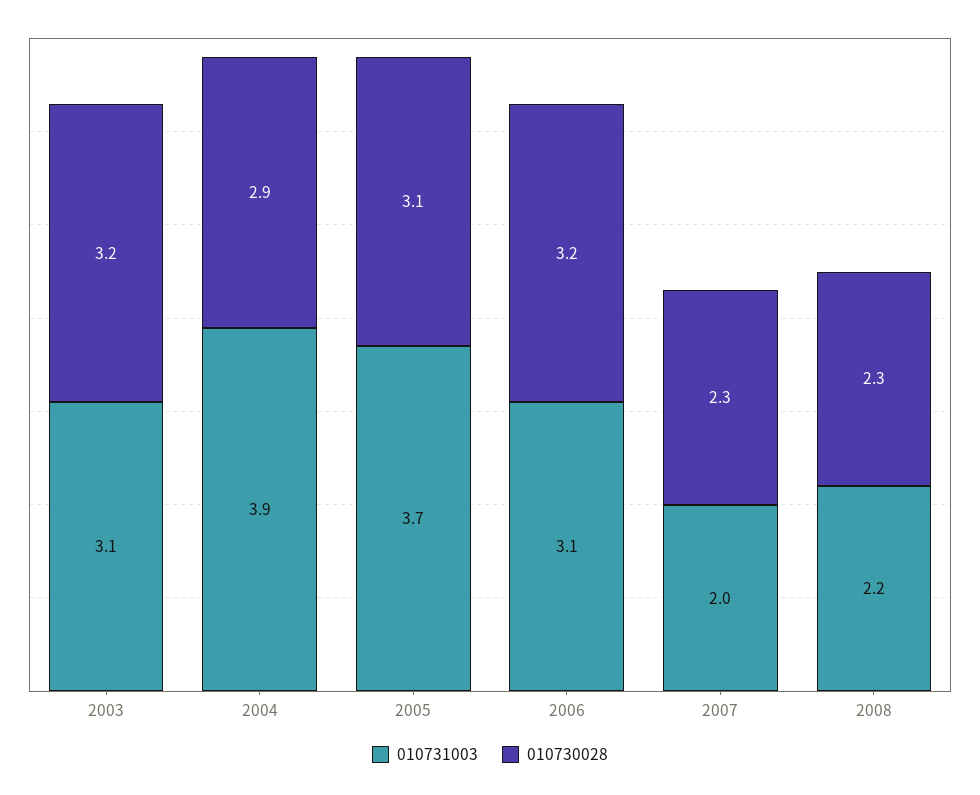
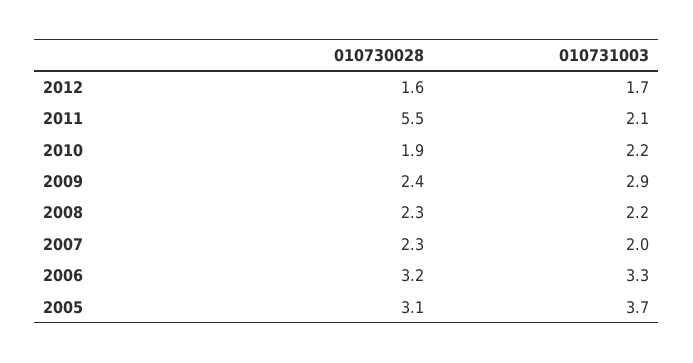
010731003, 2003: 3.1 -> none
010730028, 2003: 3.2 -> none
010731003, 2004: 3.9 -> none
010730028, 2004: 2.9 -> none
010731003, 2006: 3.1 -> 3.3
010730028, 2012: none -> 1.6
010731003, 2012: none -> 1.7
010730028, 2011: none -> 5.5
010731003, 2011: none -> 2.1
010730028, 2010: none -> 1.9
010731003, 2010: none -> 2.2
010730028, 2009: none -> 2.4
010731003, 2009: none -> 2.9

